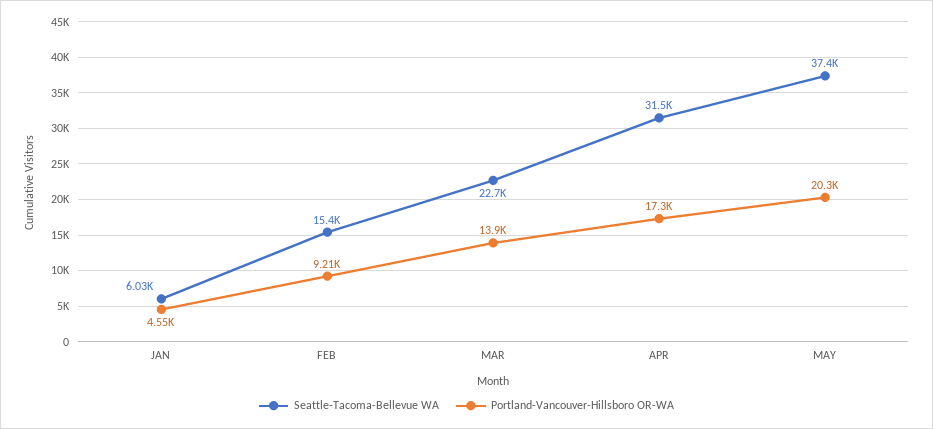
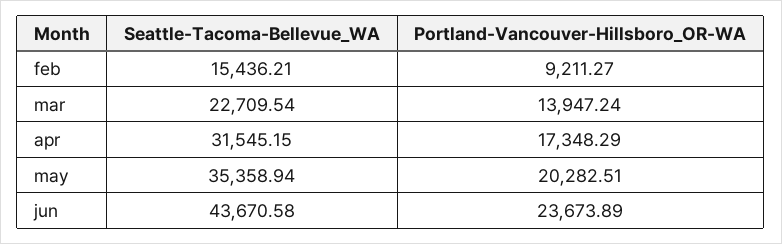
Seattle-Tacoma-Bellevue WA, JAN: 6030 -> none
Portland-Vancouver-Hillsboro OR-WA, JAN: 4550 -> none
Seattle-Tacoma-Bellevue WA, MAY: 37400 -> 35358.94
Seattle-Tacoma-Bellevue WA, jun: none -> 43670.58
Portland-Vancouver-Hillsboro OR-WA, jun: none -> 23673.89

